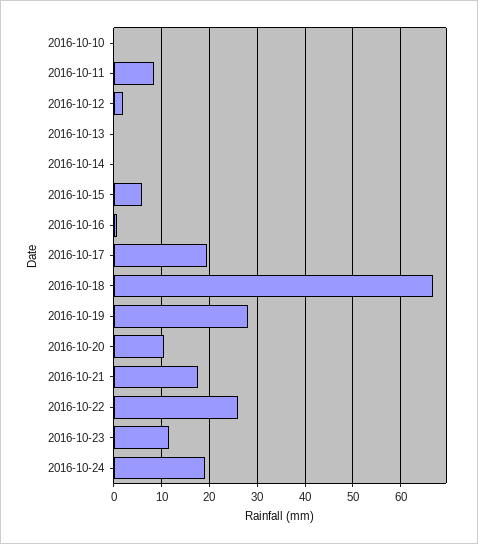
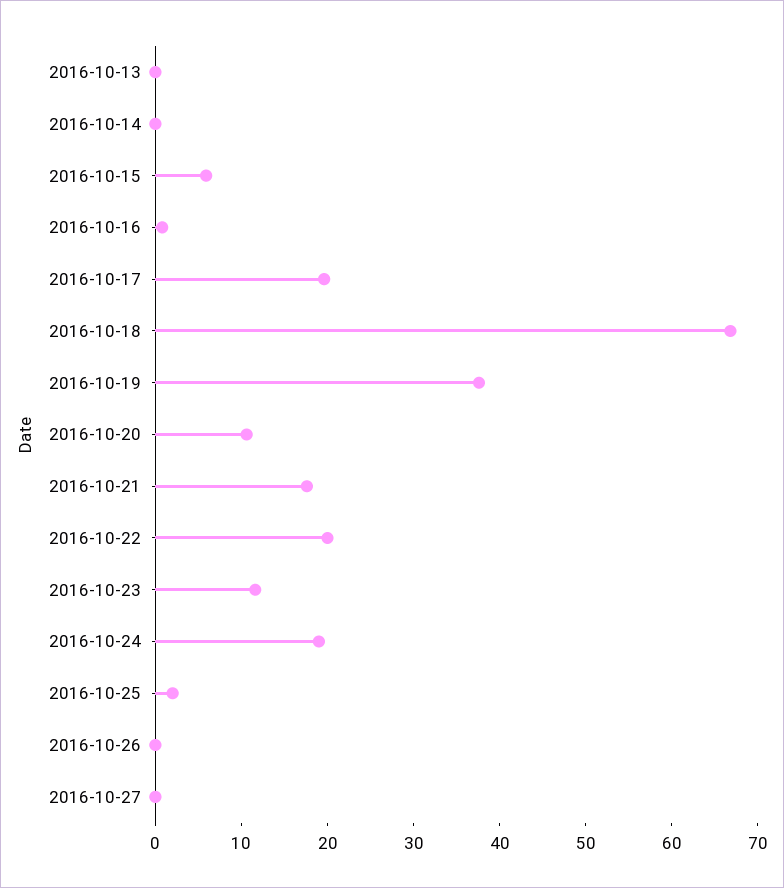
2016-10-10: 0 -> none
2016-10-11: 8 -> none
2016-10-12: 2 -> none
2016-10-19: 28 -> 38
2016-10-22: 26 -> 20
2016-10-25: none -> 2
2016-10-26: none -> 0
2016-10-27: none -> 0

